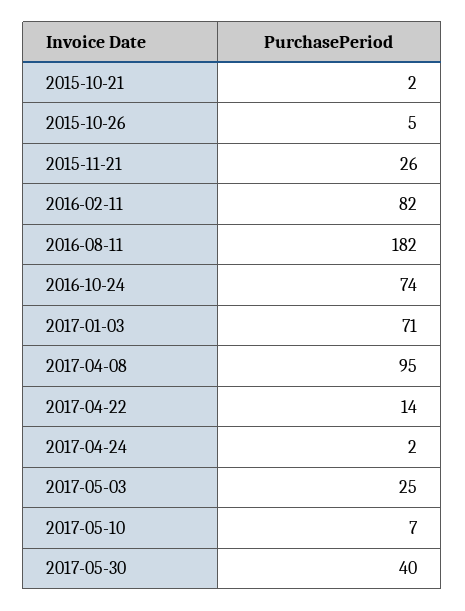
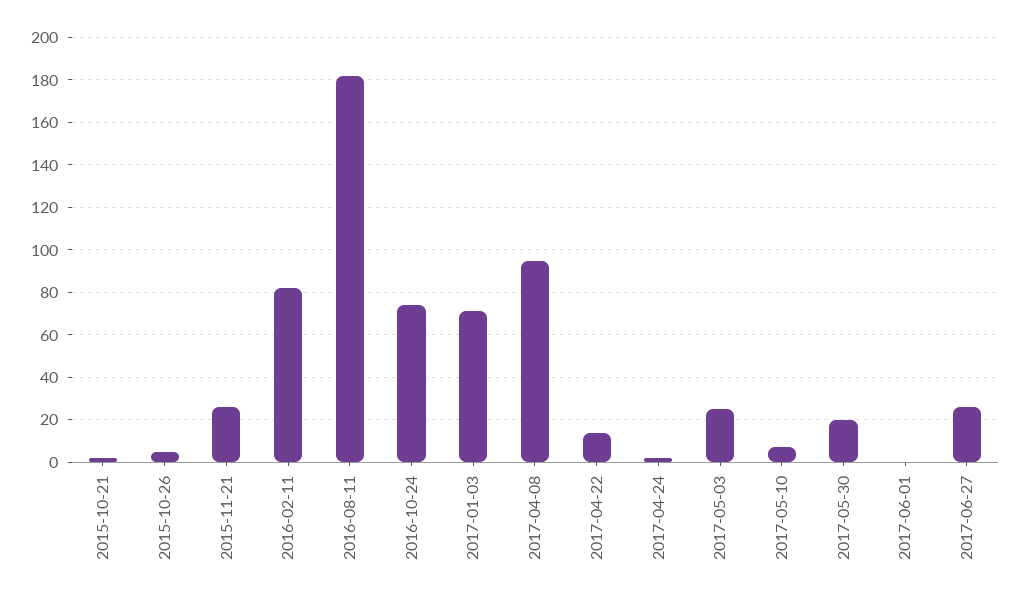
2017-05-30: 40 -> 20
2017-06-01: none -> 0
2017-06-27: none -> 25

